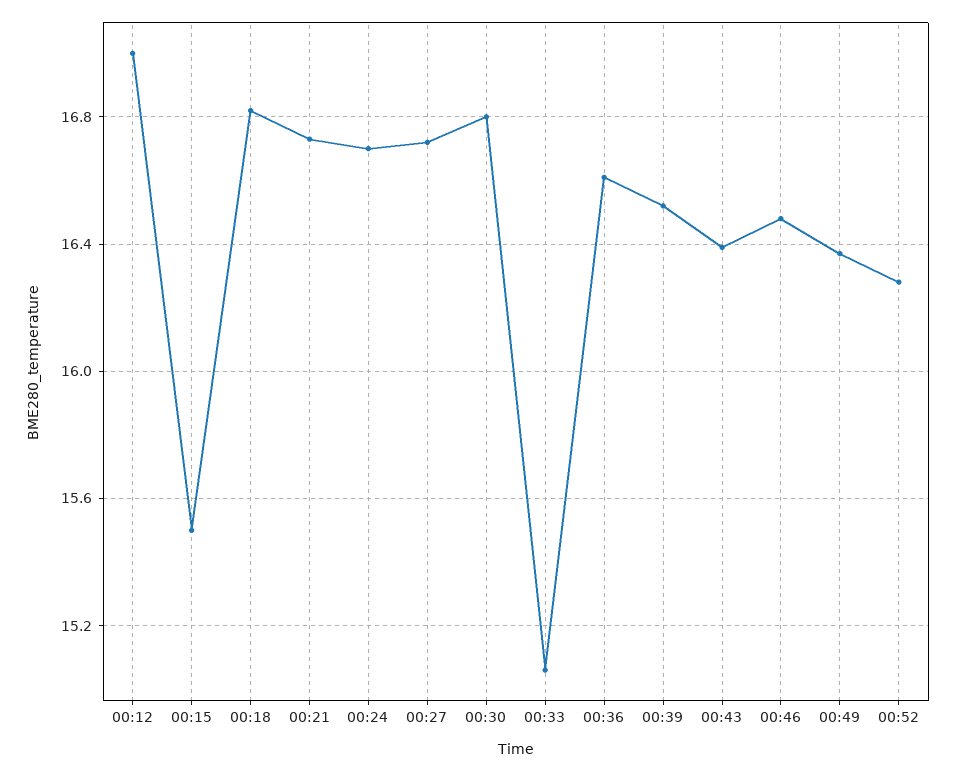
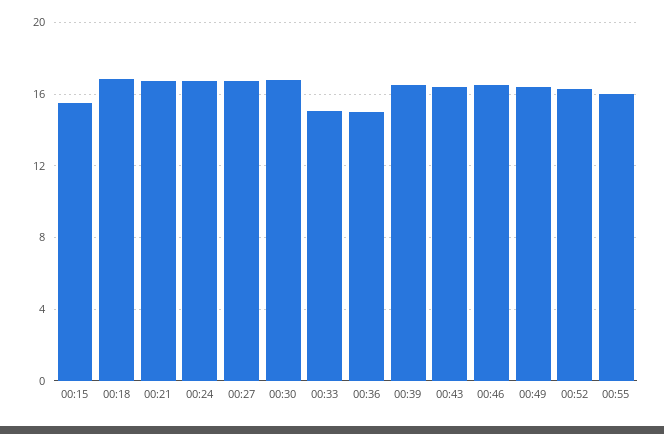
00:12: 17 -> none
00:36: 16.6 -> 15
00:55: none -> 16

